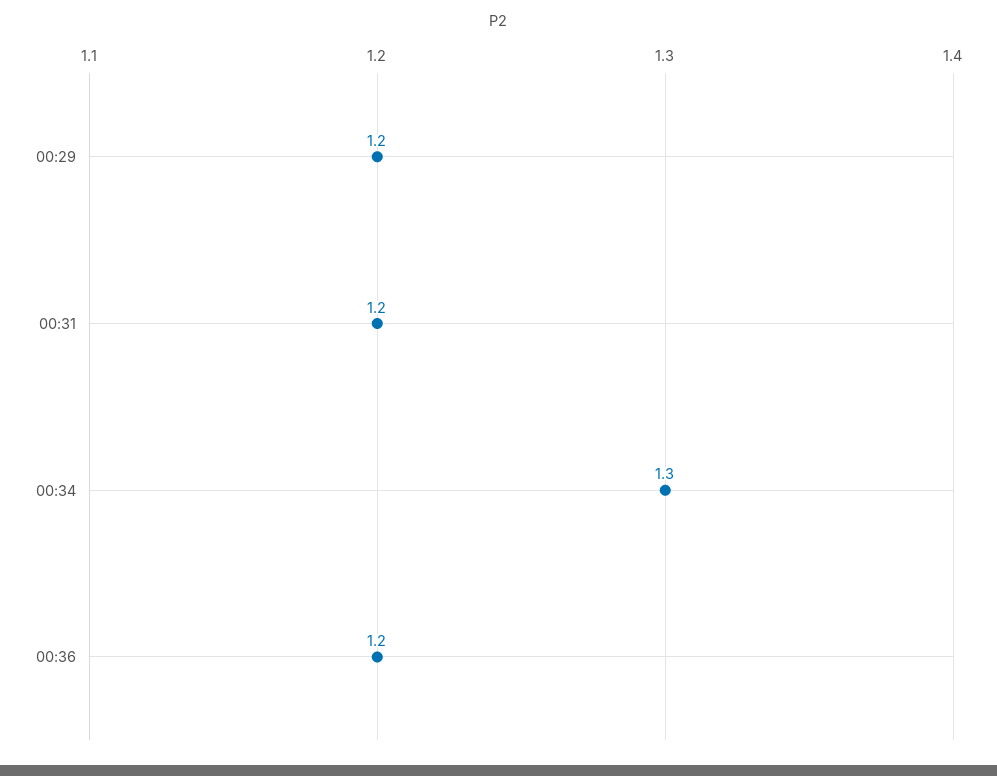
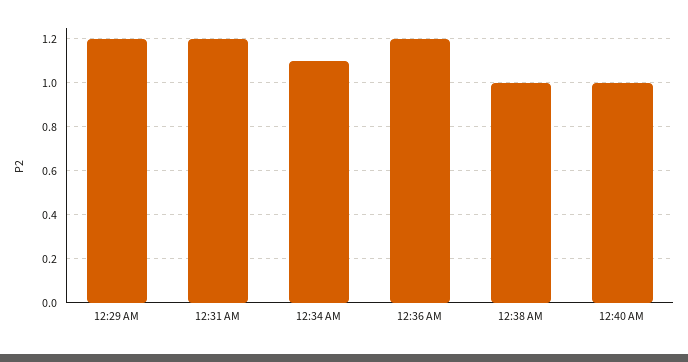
00:34: 1.3 -> 1.1
12:38 AM: none -> 1
12:40 AM: none -> 1

